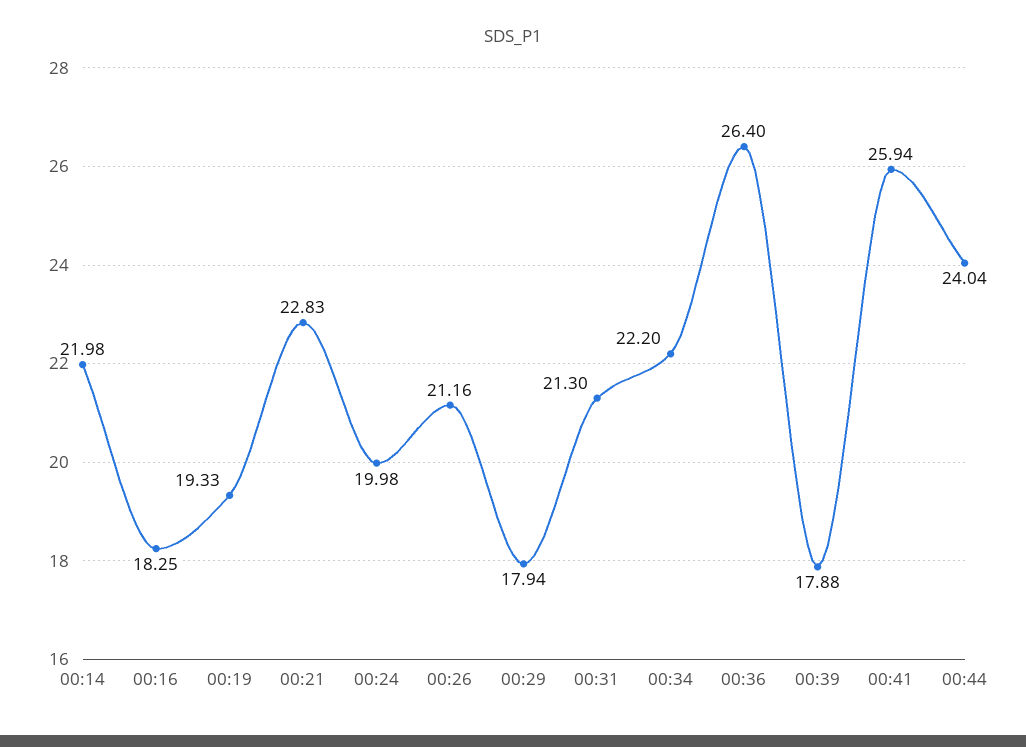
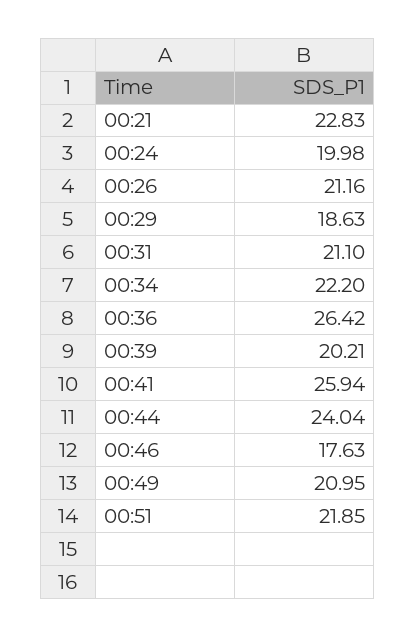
00:14: 21.98 -> none
00:16: 18.25 -> none
00:19: 19.33 -> none
00:29: 17.94 -> 18.63
00:31: 21.3 -> 21.1
00:36: 26.4 -> 26.42
00:39: 17.88 -> 20.21
00:46: none -> 17.63
00:49: none -> 20.95
00:51: none -> 21.85

